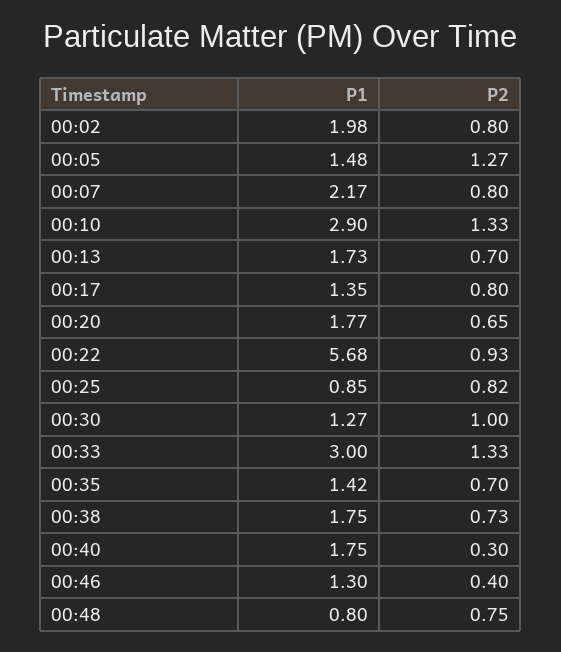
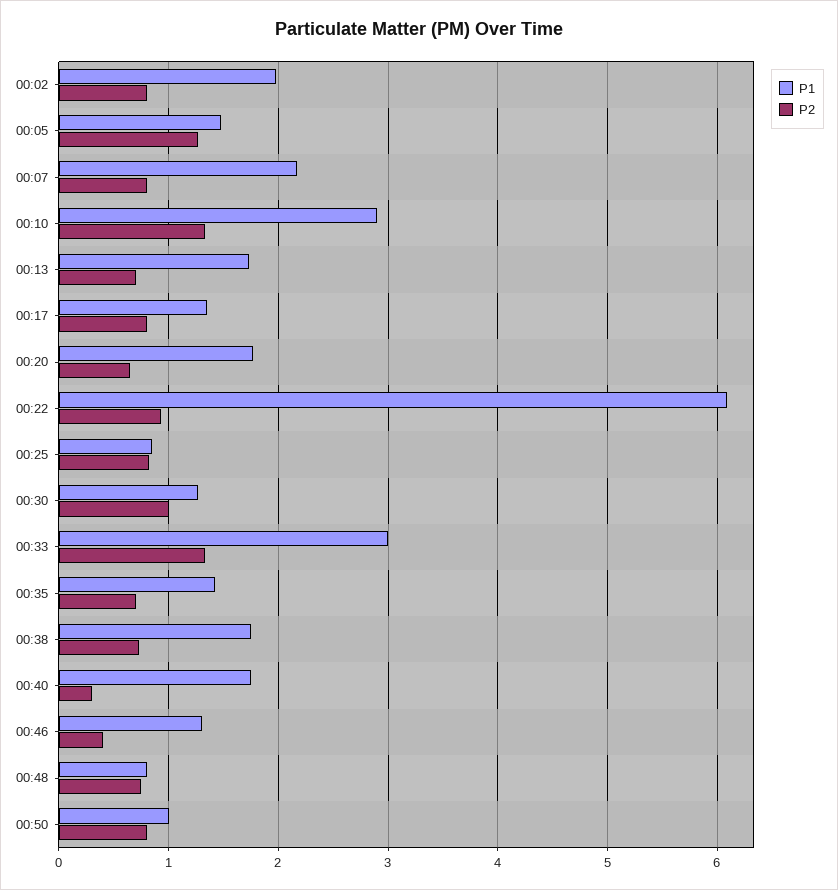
P1, 00:22: 5.68 -> 6.1
P1, 00:50: none -> 1
P2, 00:50: none -> 0.8

